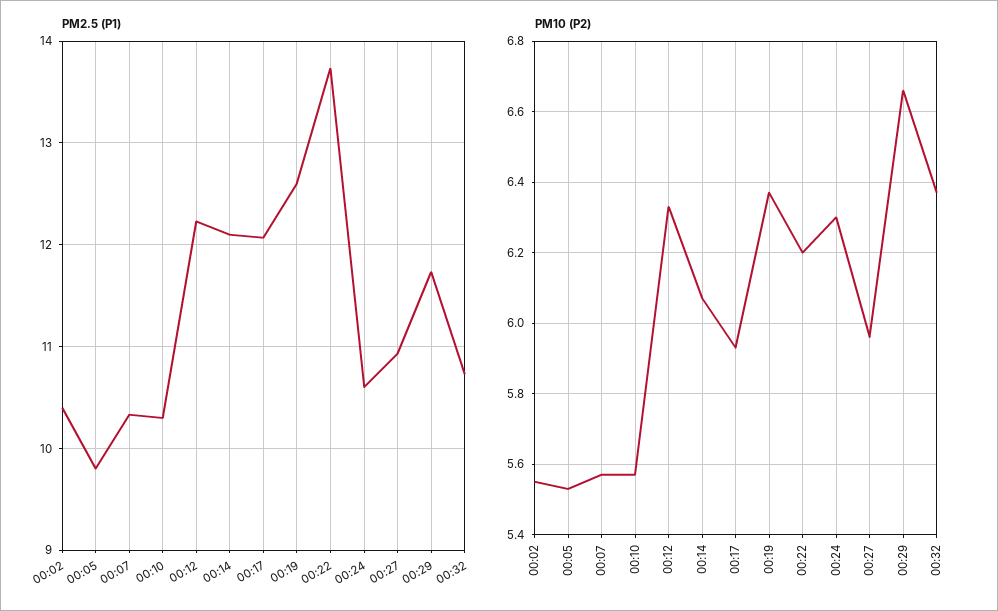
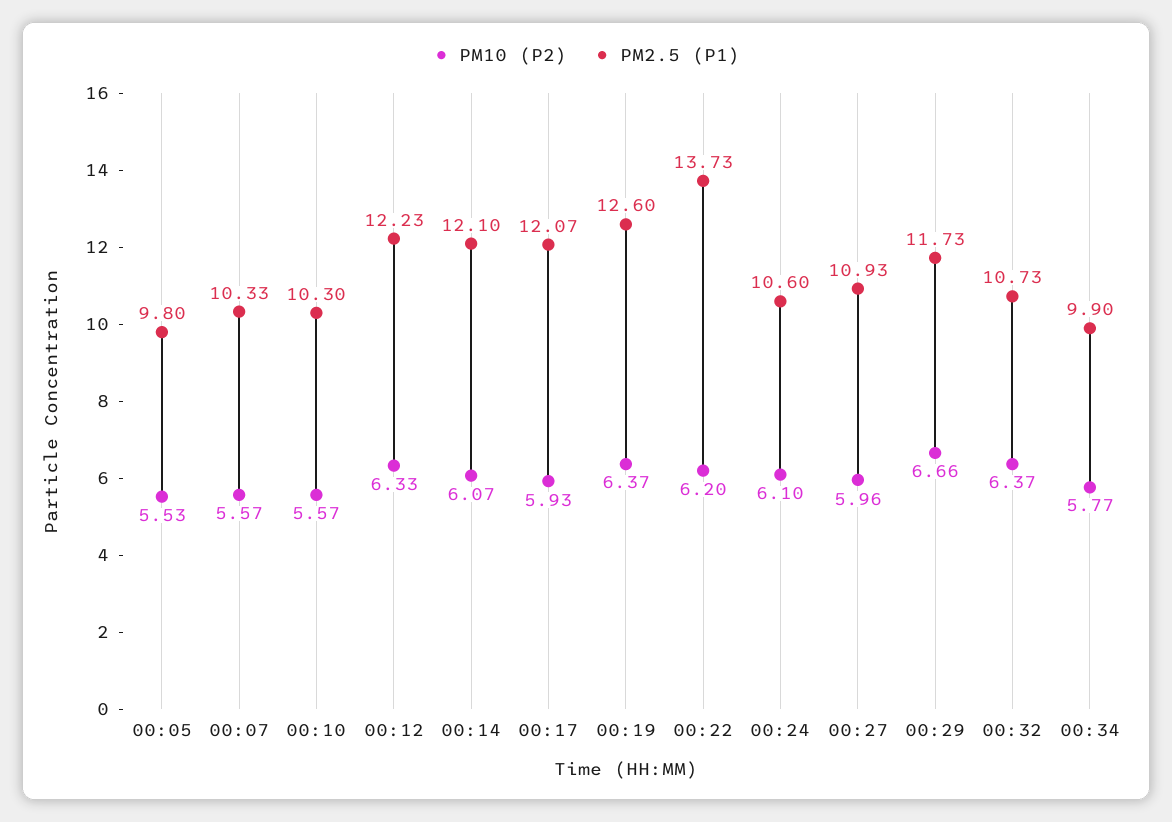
PM2.5 (P1), 00:02: 10.4 -> none
PM10 (P2), 00:02: 5.55 -> none
PM10 (P2), 00:24: 6.3 -> 6.1
PM10 (P2), 00:34: none -> 5.77
PM2.5 (P1), 00:34: none -> 9.9

